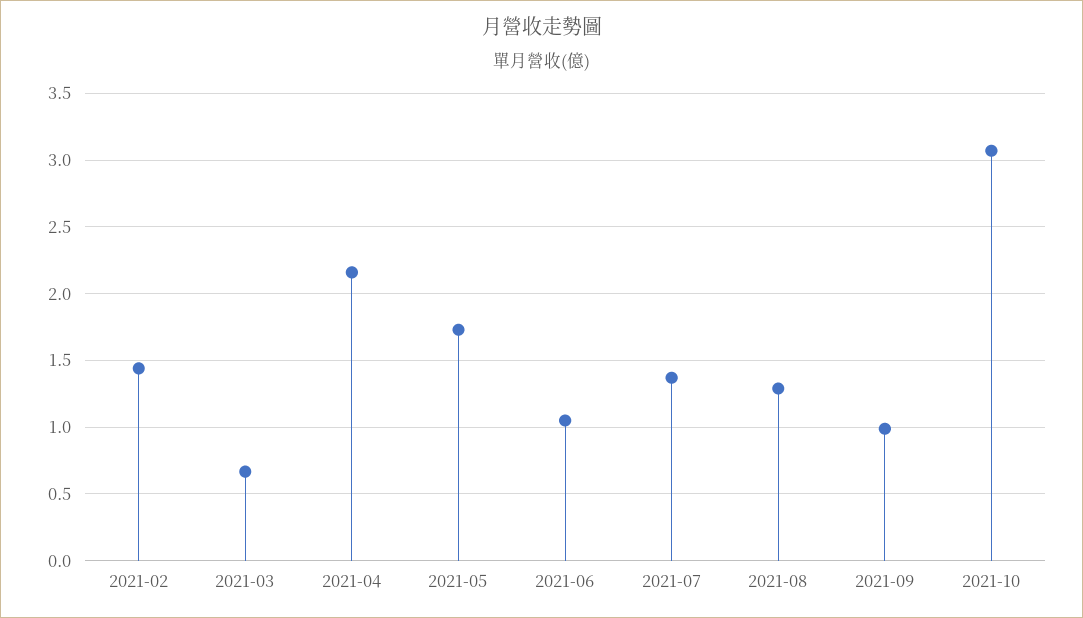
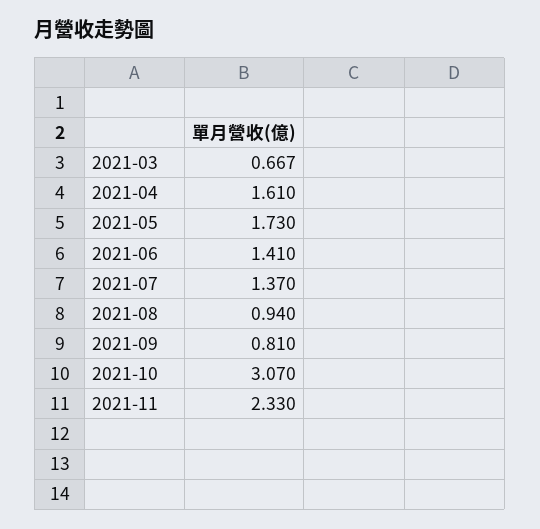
2021-02: 1.45 -> none
2021-04: 2.15 -> 1.61
2021-06: 1.05 -> 1.41
2021-08: 1.3 -> 0.94
2021-09: 1 -> 0.81
2021-11: none -> 2.33

